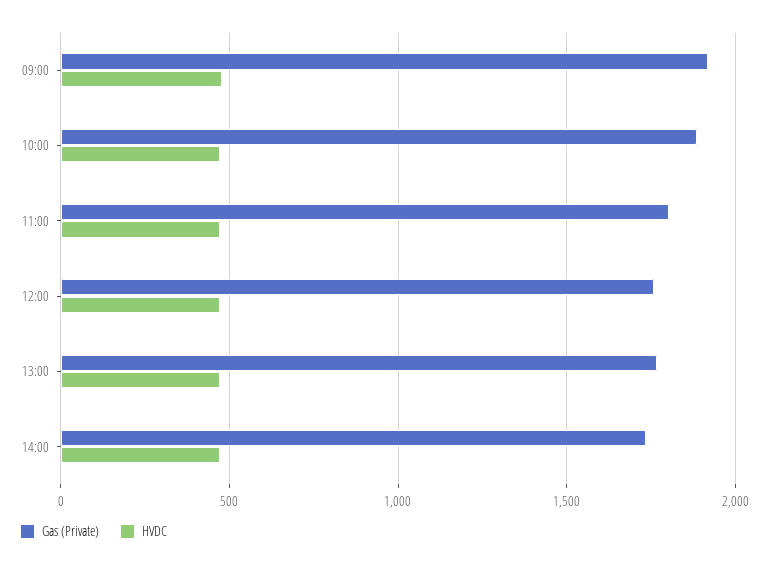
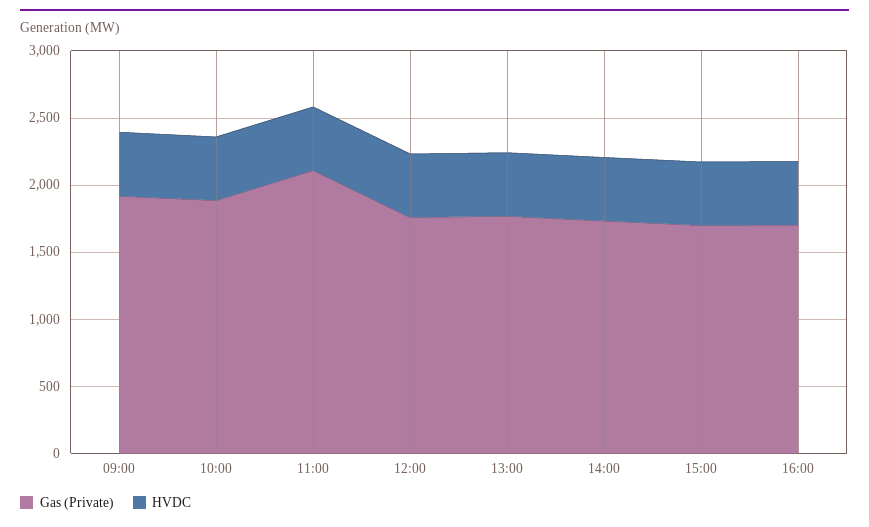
Gas (Private), 11:00: 1800 -> 2100
Gas (Private), 15:00: none -> 1700
HVDC, 15:00: none -> 500
Gas (Private), 16:00: none -> 1700
HVDC, 16:00: none -> 500

